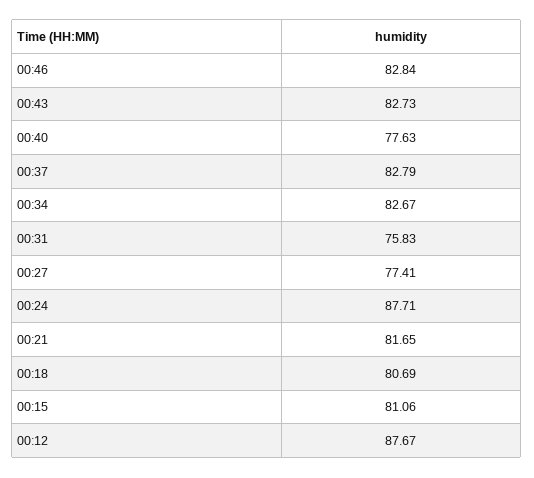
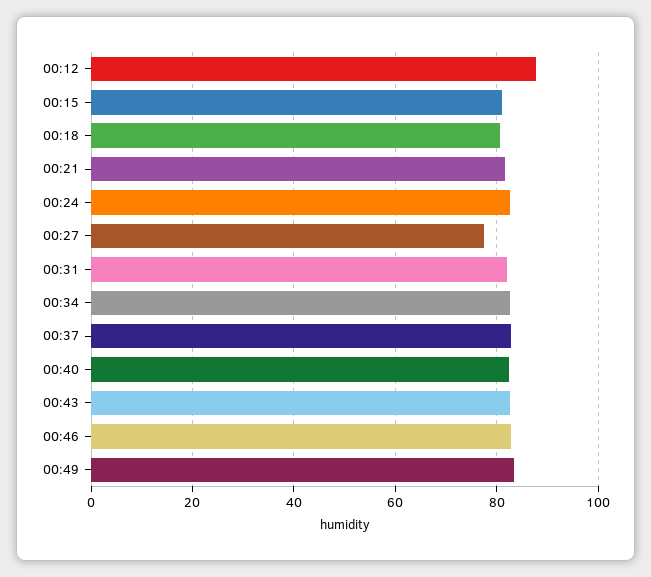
00:40: 77.63 -> 82
00:31: 75.83 -> 82
00:24: 87.71 -> 82
00:49: none -> 84

